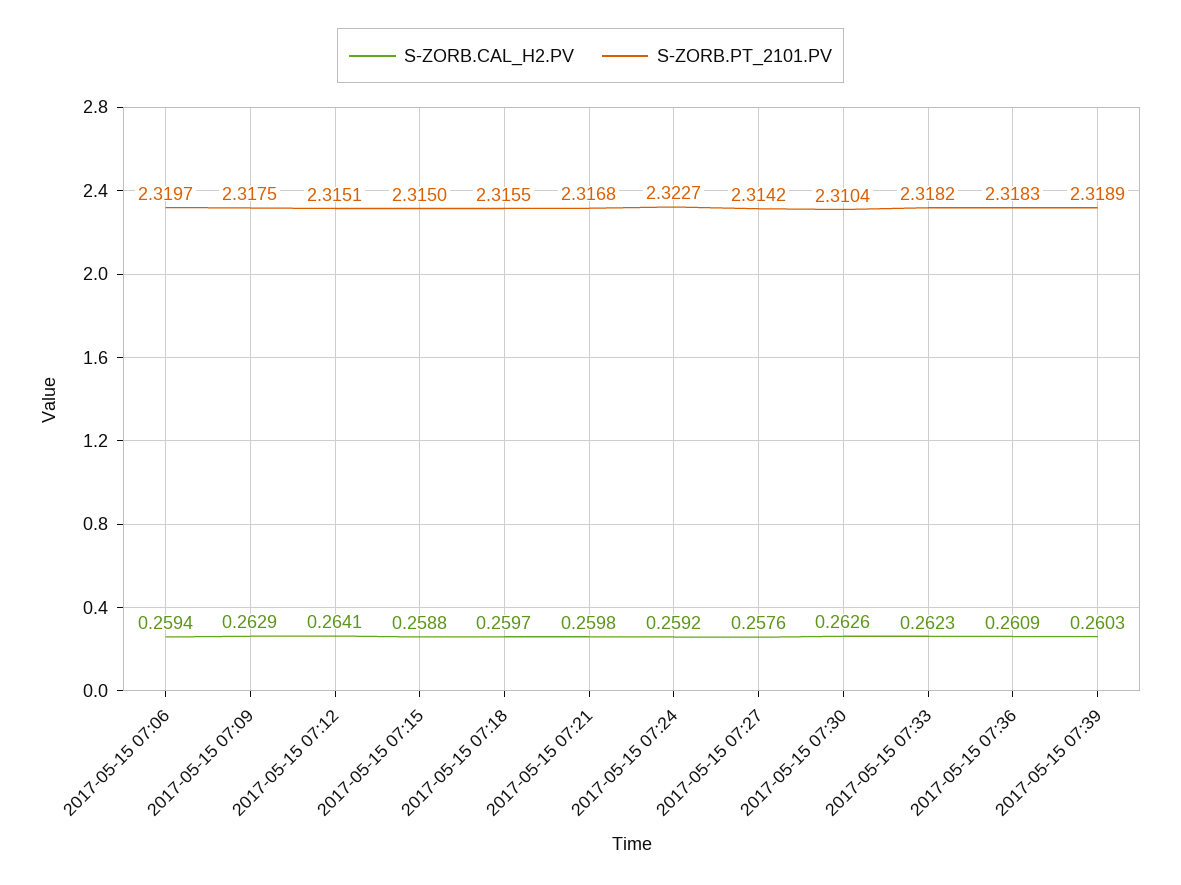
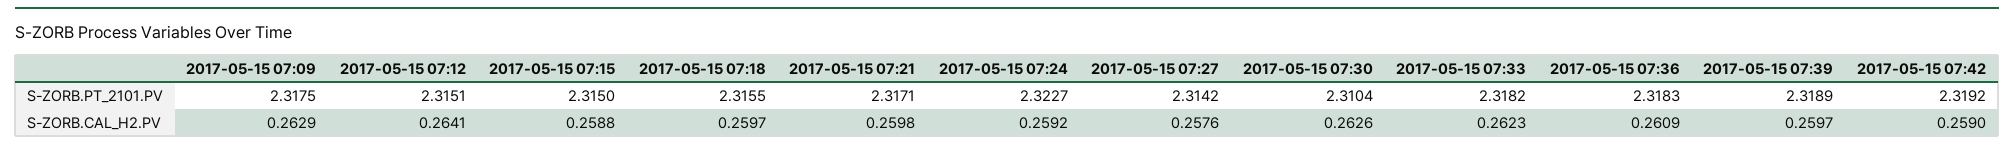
S-ZORB.CAL_H2.PV, 2017-05-15 07:06: 0.2594 -> none
S-ZORB.PT_2101.PV, 2017-05-15 07:06: 2.3197 -> none
S-ZORB.PT_2101.PV, 2017-05-15 07:21: 2.3168 -> 2.3171
S-ZORB.CAL_H2.PV, 2017-05-15 07:39: 0.2603 -> 0.2597
S-ZORB.PT_2101.PV, 2017-05-15 07:42: none -> 2.3192
S-ZORB.CAL_H2.PV, 2017-05-15 07:42: none -> 0.259

